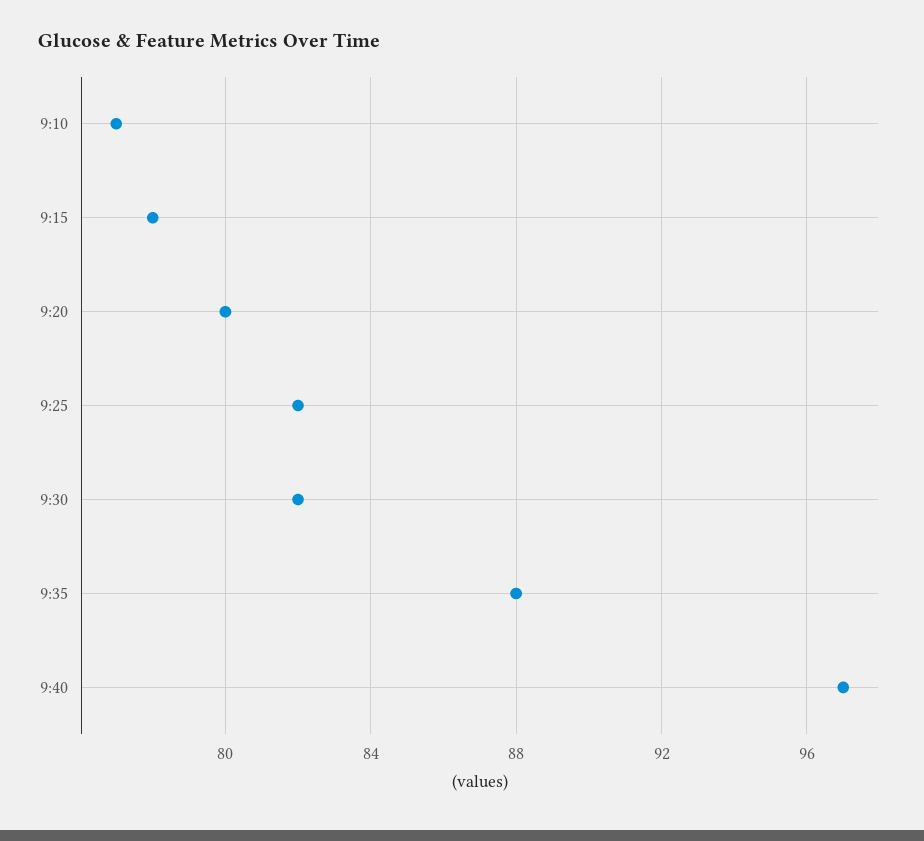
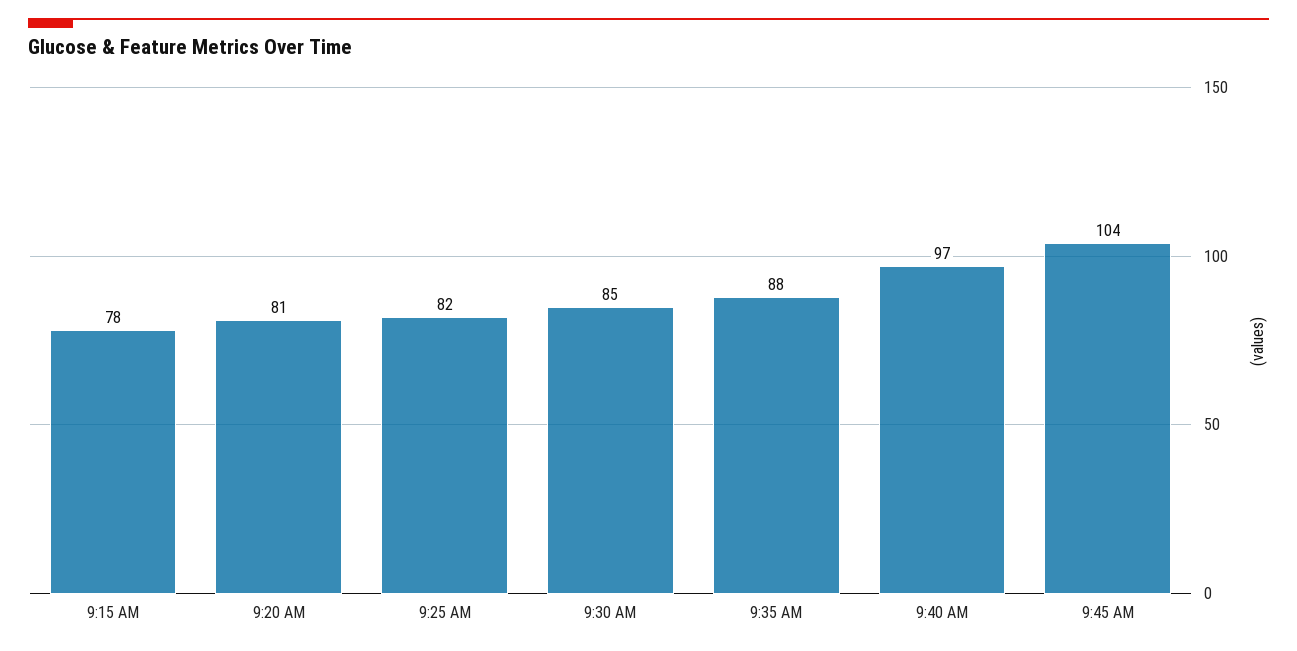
9:10: 77 -> none
9:20: 80 -> 81
9:30: 82 -> 85
9:45 AM: none -> 104

